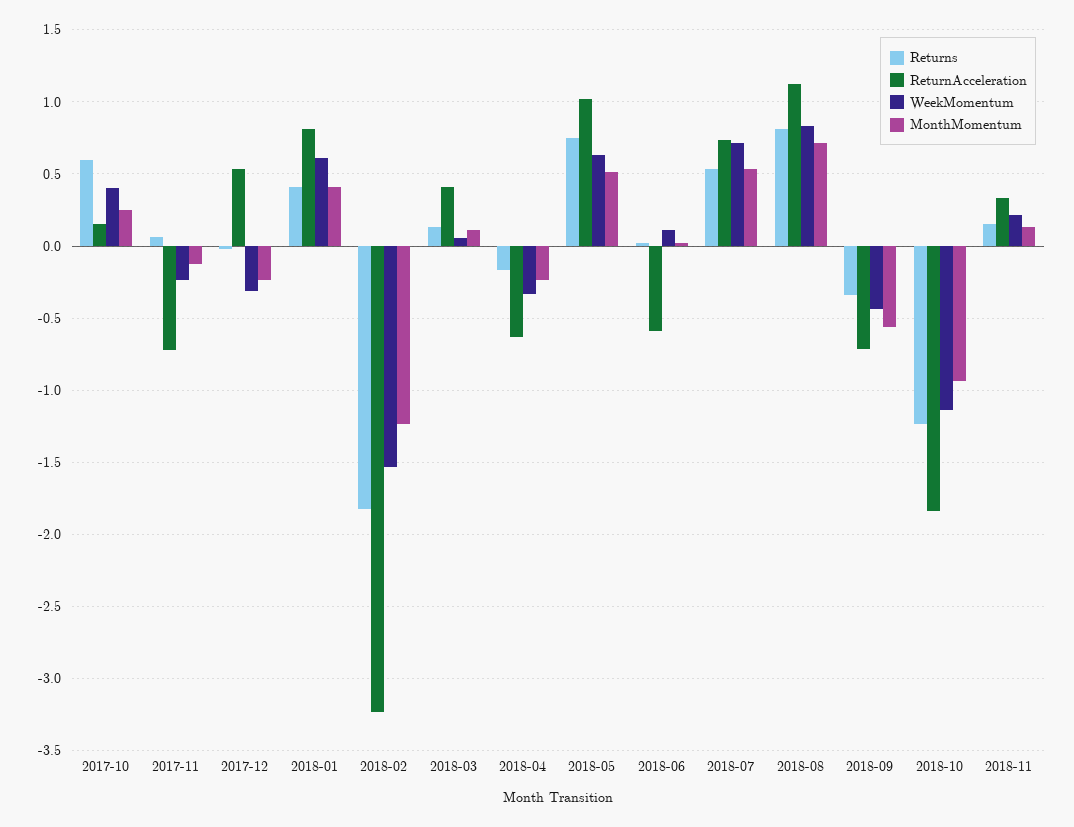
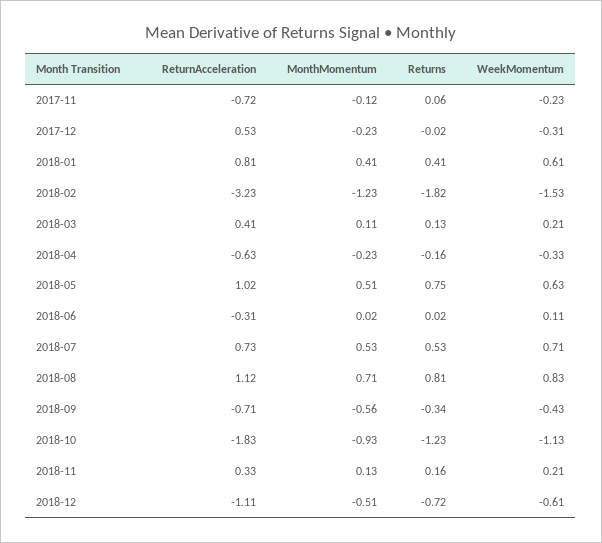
Returns, 2017-10: 0.6 -> none
ReturnAcceleration, 2017-10: 0.15 -> none
WeekMomentum, 2017-10: 0.4 -> none
MonthMomentum, 2017-10: 0.25 -> none
WeekMomentum, 2018-03: 0.05 -> 0.21
ReturnAcceleration, 2018-06: -0.6 -> -0.31
ReturnAcceleration, 2018-12: none -> -1.11
MonthMomentum, 2018-12: none -> -0.51
Returns, 2018-12: none -> -0.72
WeekMomentum, 2018-12: none -> -0.61

